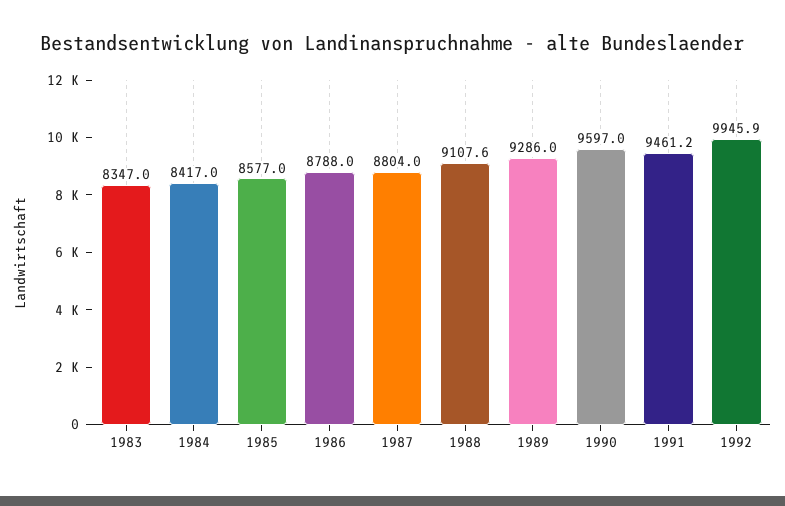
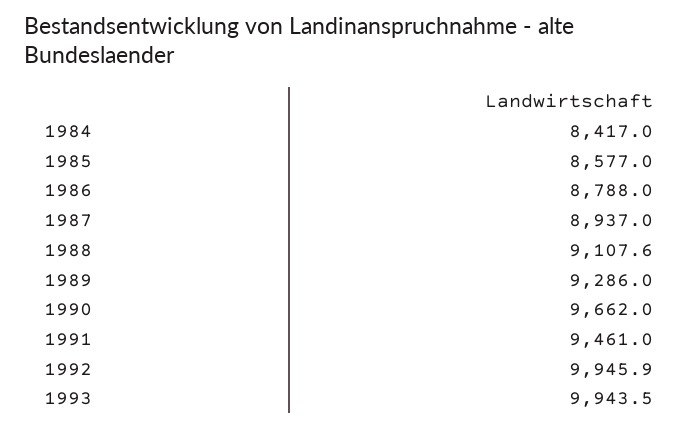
1983: 8347 -> none
1987: 8804 -> 8937
1990: 9597 -> 9662
1991: 9461.2 -> 9461
1993: none -> 9943.5

